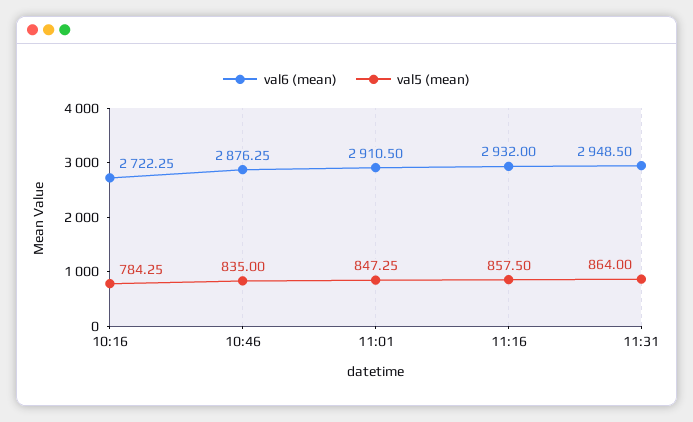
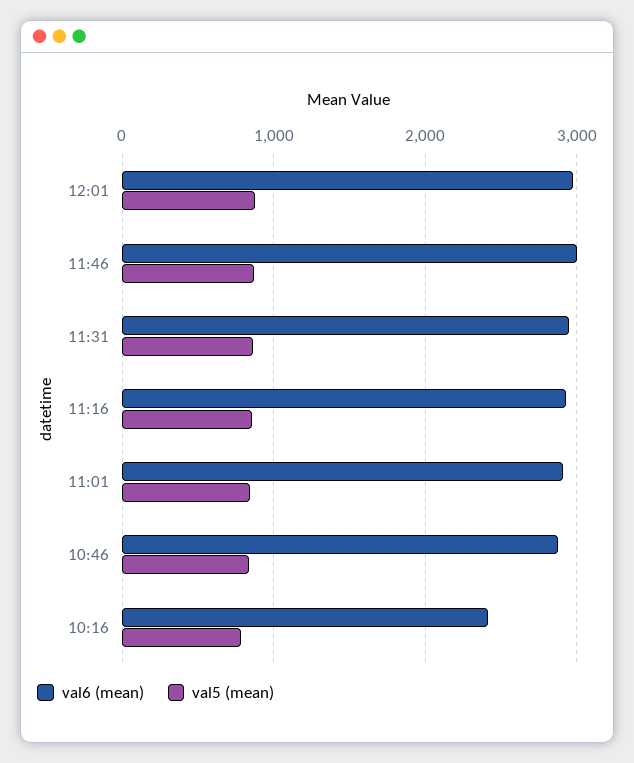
val6 (mean), 10:16: 2722.25 -> 2400
val6 (mean), 12:01: none -> 3000
val5 (mean), 12:01: none -> 900
val6 (mean), 11:46: none -> 3000
val5 (mean), 11:46: none -> 900

